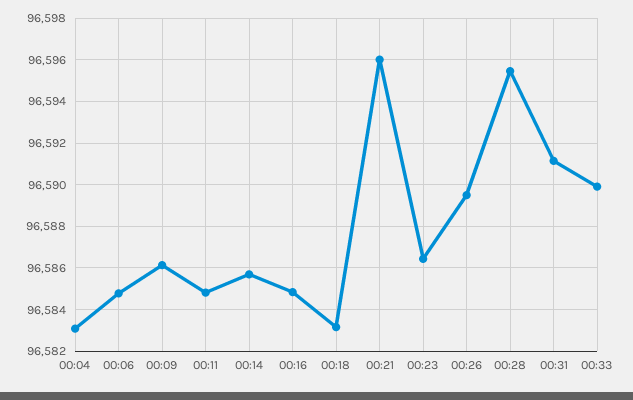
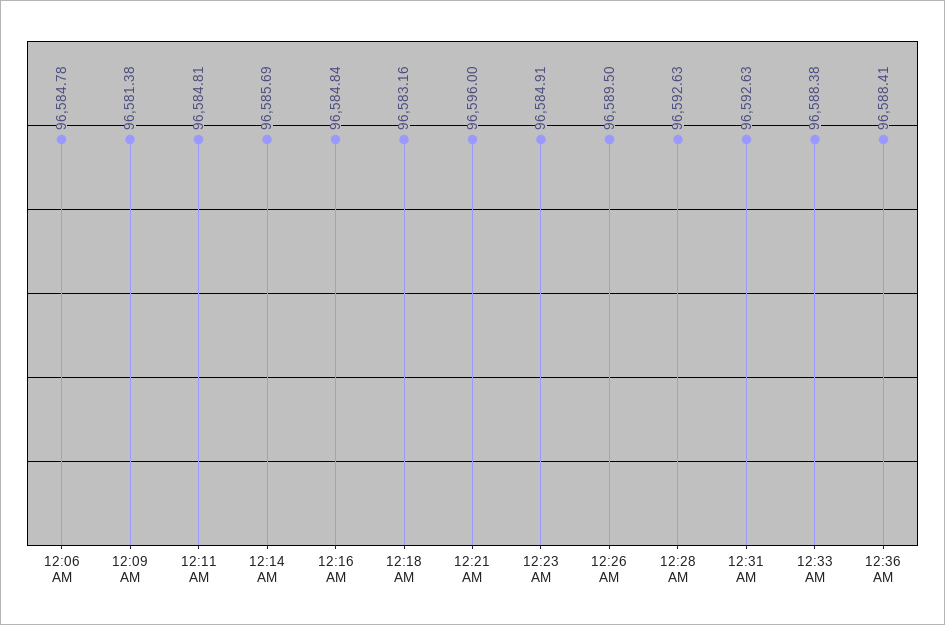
00:04: 96583 -> none
00:09: 96586 -> 96581.38
00:23: 96586.5 -> 96584.91
00:28: 96595.5 -> 96592.63
00:31: 96591 -> 96592.63
00:33: 96590 -> 96588.38
12:36 AM: none -> 96588.41

